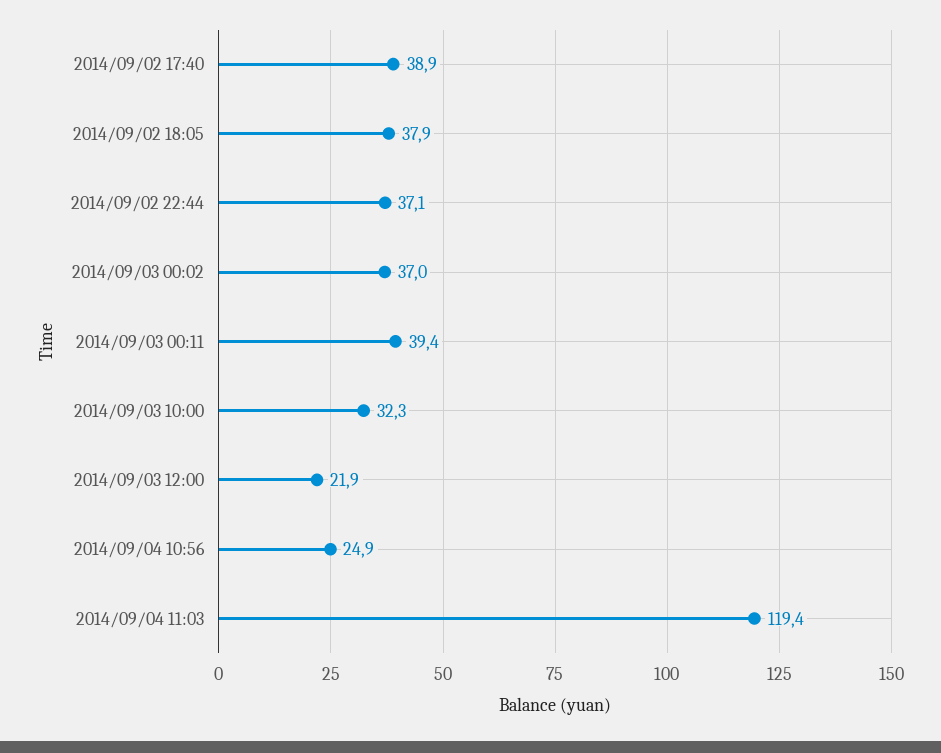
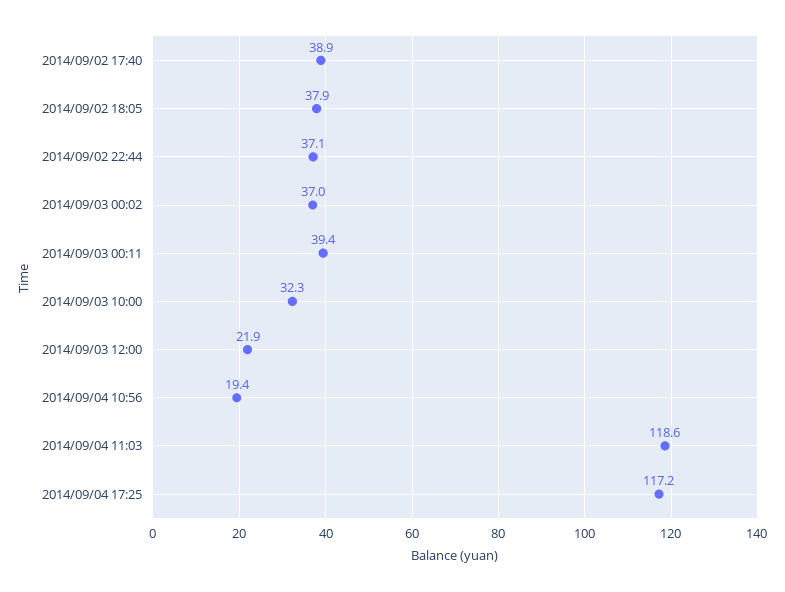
2014/09/04 10:56: 24.9 -> 19.4
2014/09/04 11:03: 119.4 -> 118.6
2014/09/04 17:25: none -> 117.2

